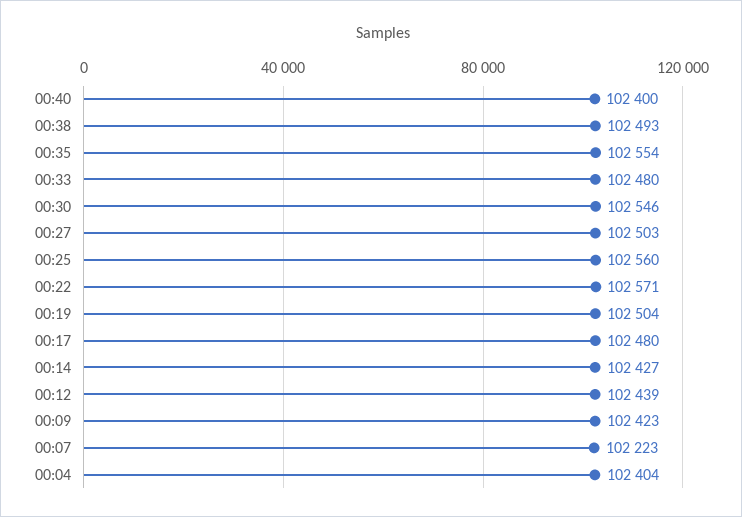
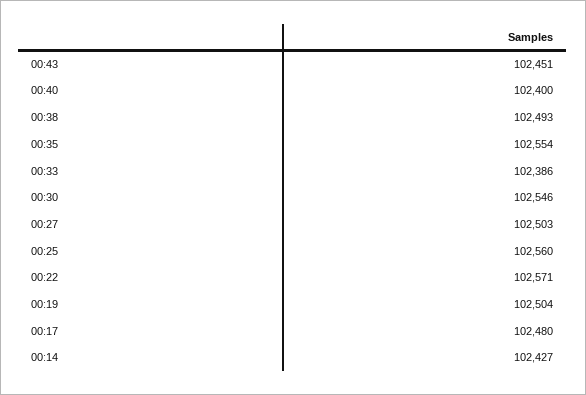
00:33: 102480 -> 102386
00:12: 102439 -> none
00:09: 102423 -> none
00:07: 102223 -> none
00:04: 102404 -> none
00:43: none -> 102451

